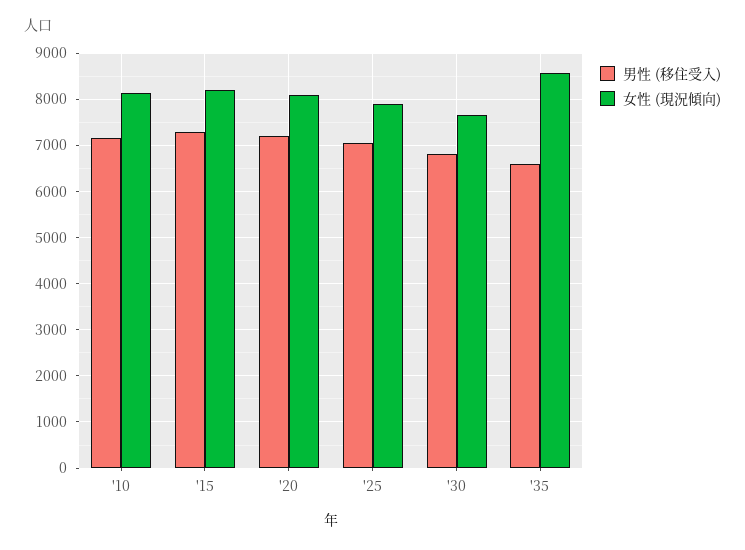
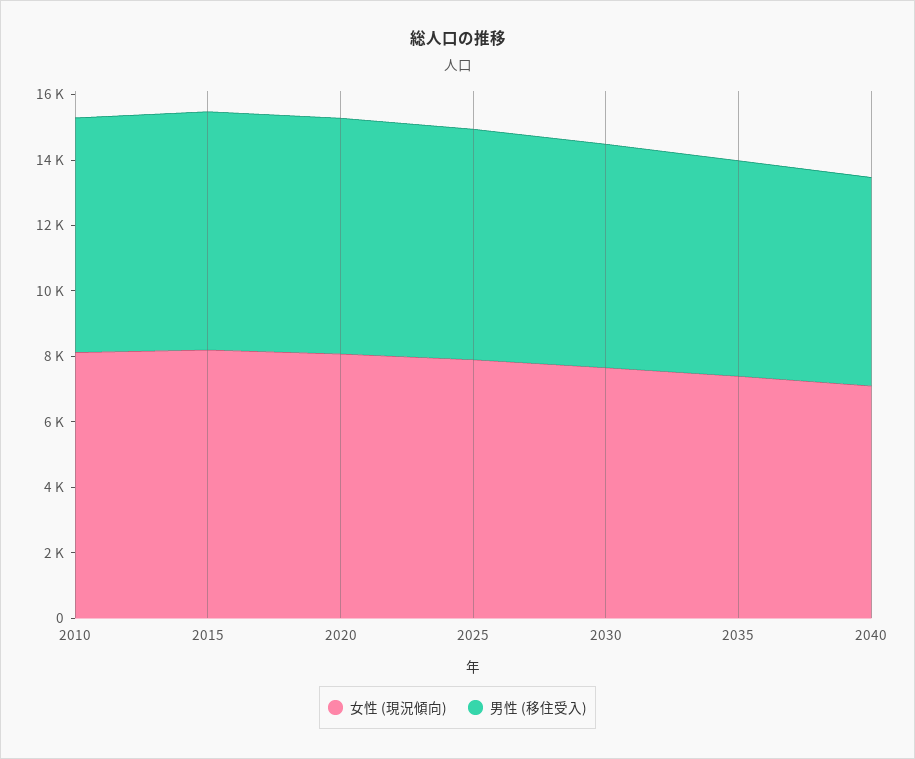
女性 (現況傾向), '35: 8600 -> 7500
女性 (現況傾向), 2040: none -> 7000
男性 (移住受入), 2040: none -> 6500

